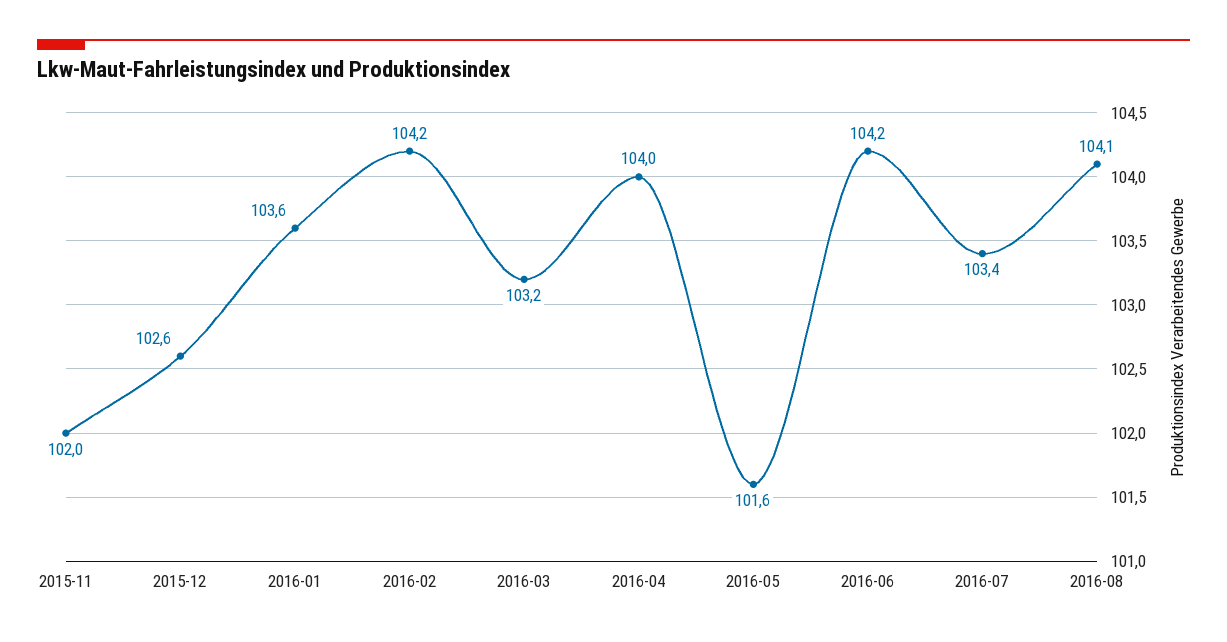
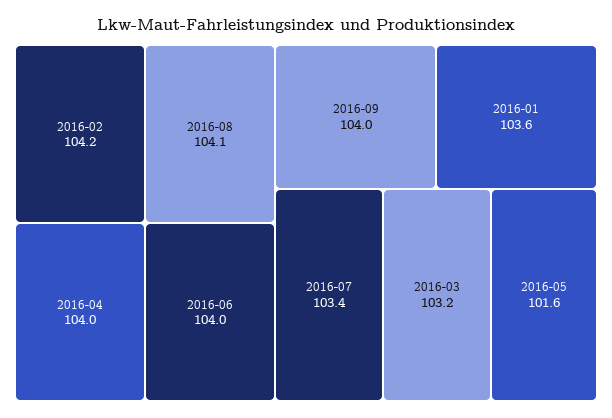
2015-11: 102 -> none
2015-12: 102.6 -> none
2016-06: 104.2 -> 104
2016-09: none -> 104

